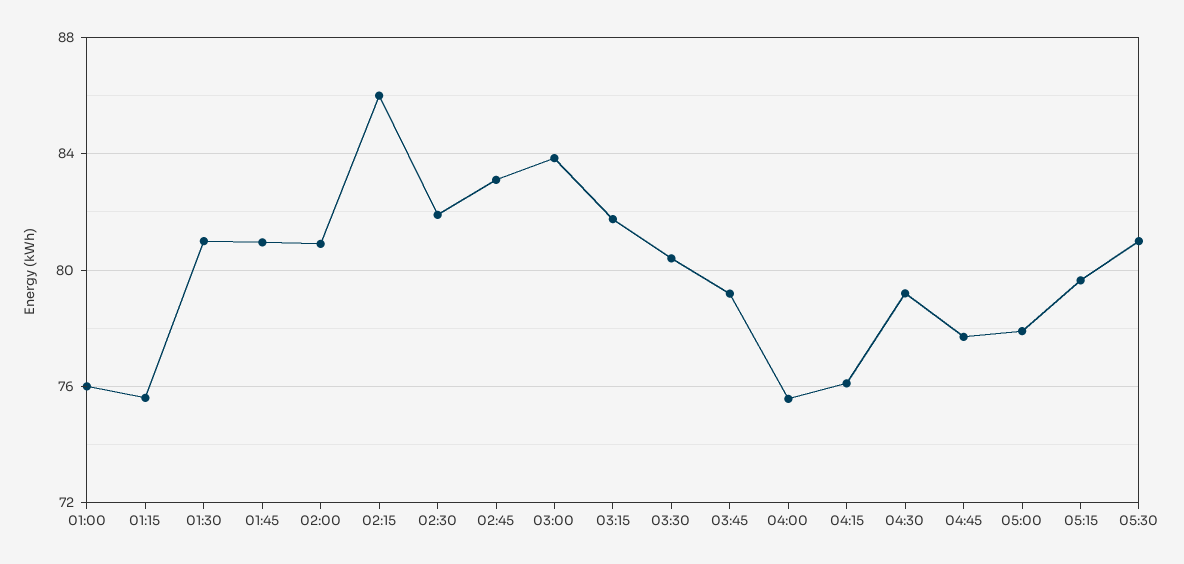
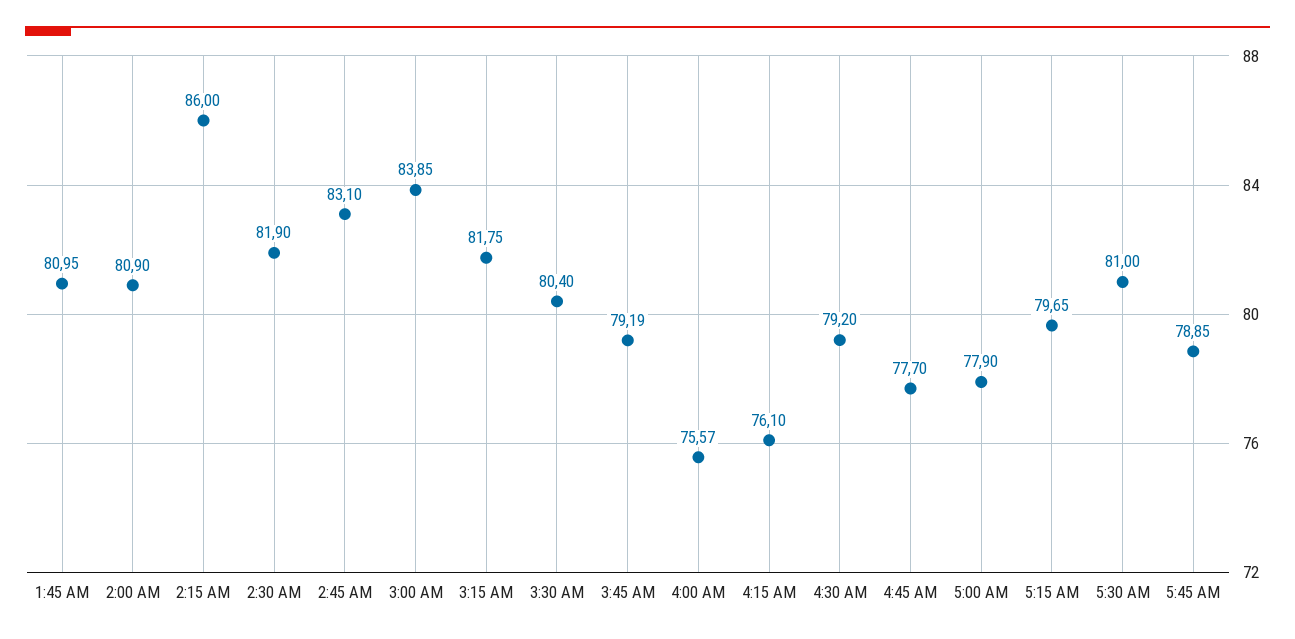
01:00: 76 -> none
01:15: 75.5 -> none
01:30: 81 -> none
5:45 AM: none -> 78.85

